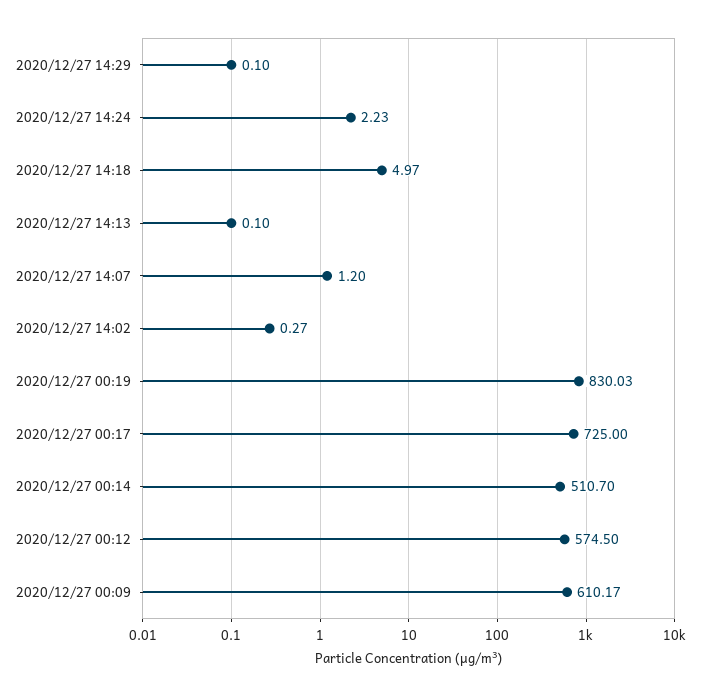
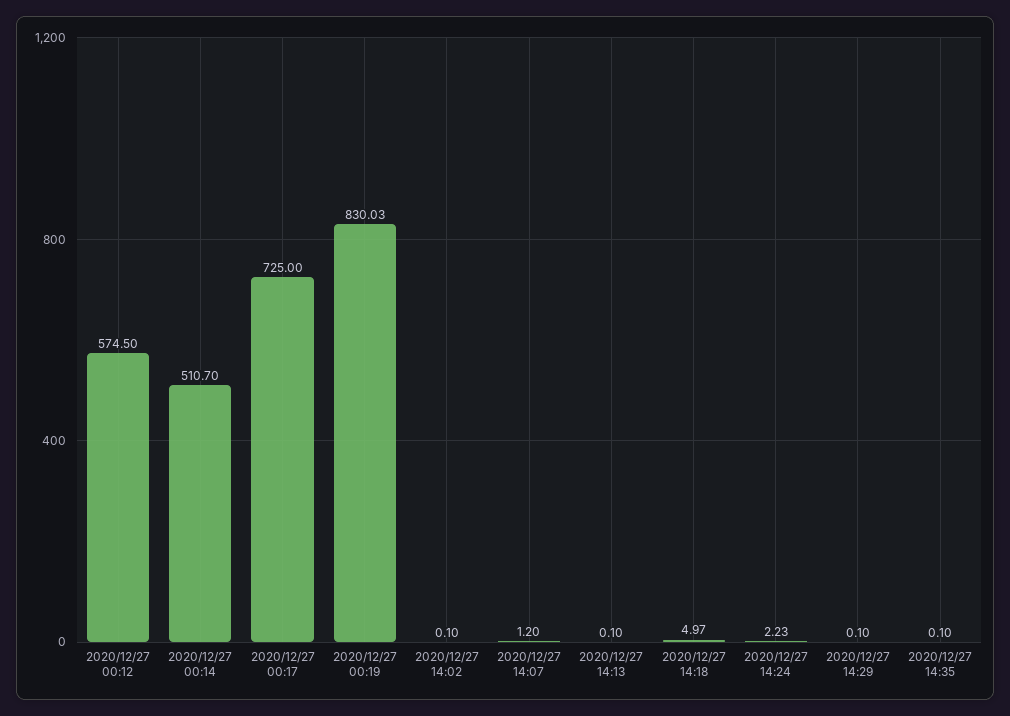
2020/12/27 14:02: 0.27 -> 0.1
2020/12/27 00:09: 610.17 -> none
2020/12/27 14:35: none -> 0.1

